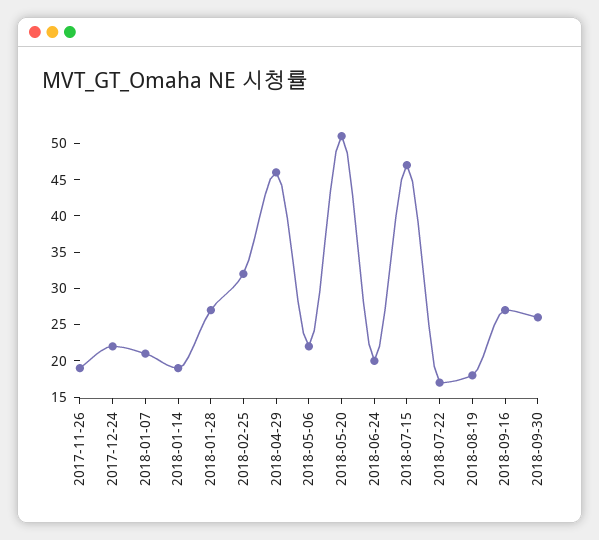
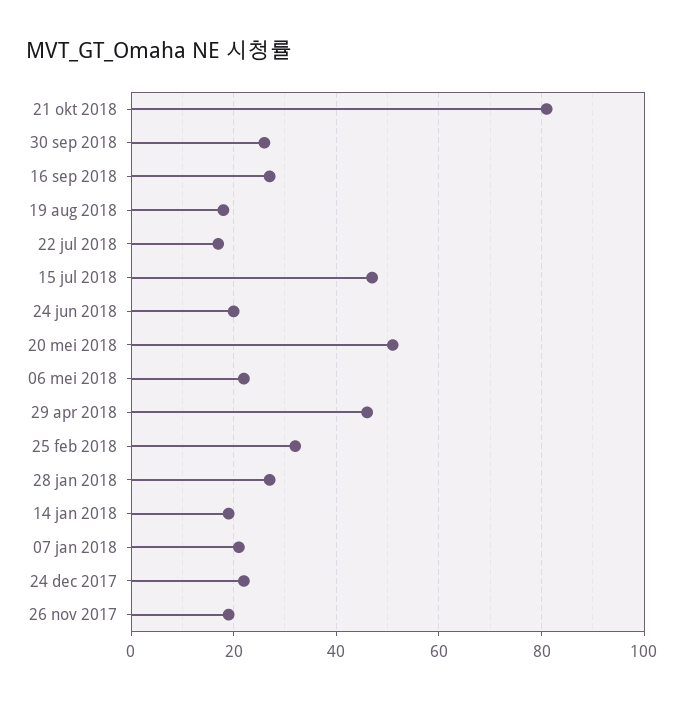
21 okt 2018: none -> 80

